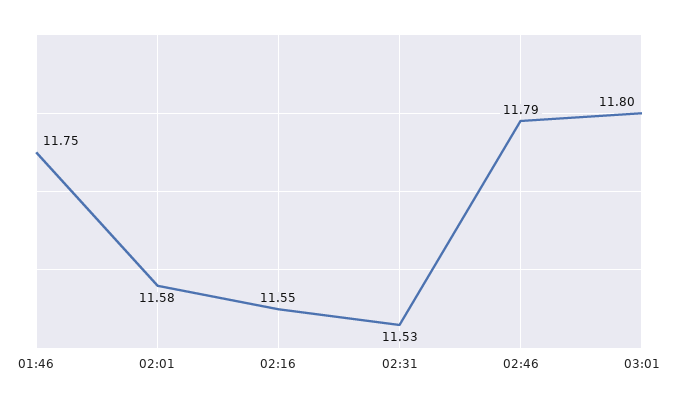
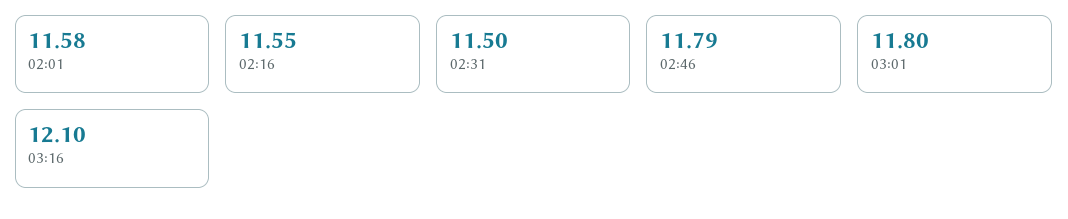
01:46: 11.75 -> none
02:31: 11.53 -> 11.5
03:16: none -> 12.1

